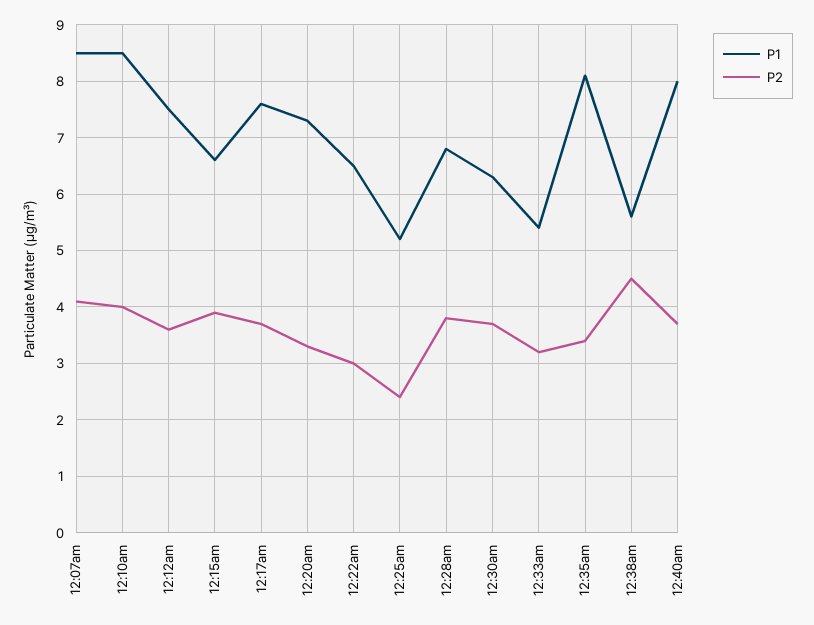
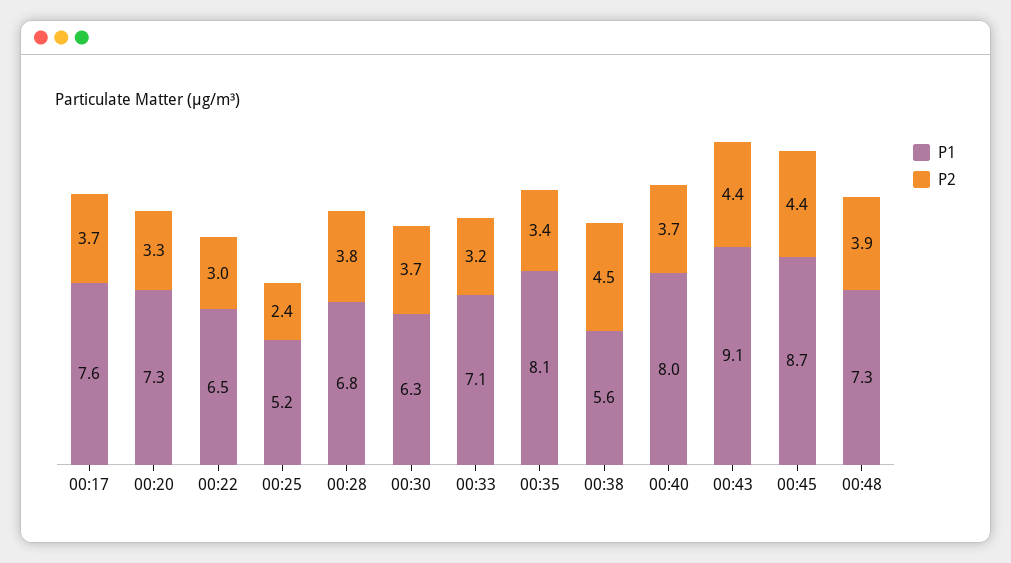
P1, 12:07am: 8.5 -> none
P2, 12:07am: 4 -> none
P1, 12:10am: 8.5 -> none
P2, 12:10am: 4 -> none
P1, 12:12am: 7.5 -> none
P2, 12:12am: 3.5 -> none
P1, 12:15am: 6.5 -> none
P2, 12:15am: 4 -> none
P1, 12:33am: 5.5 -> 7.1
P1, 00:43: none -> 9.1
P2, 00:43: none -> 4.4
P1, 00:45: none -> 8.7
P2, 00:45: none -> 4.4
P1, 00:48: none -> 7.3
P2, 00:48: none -> 3.9

